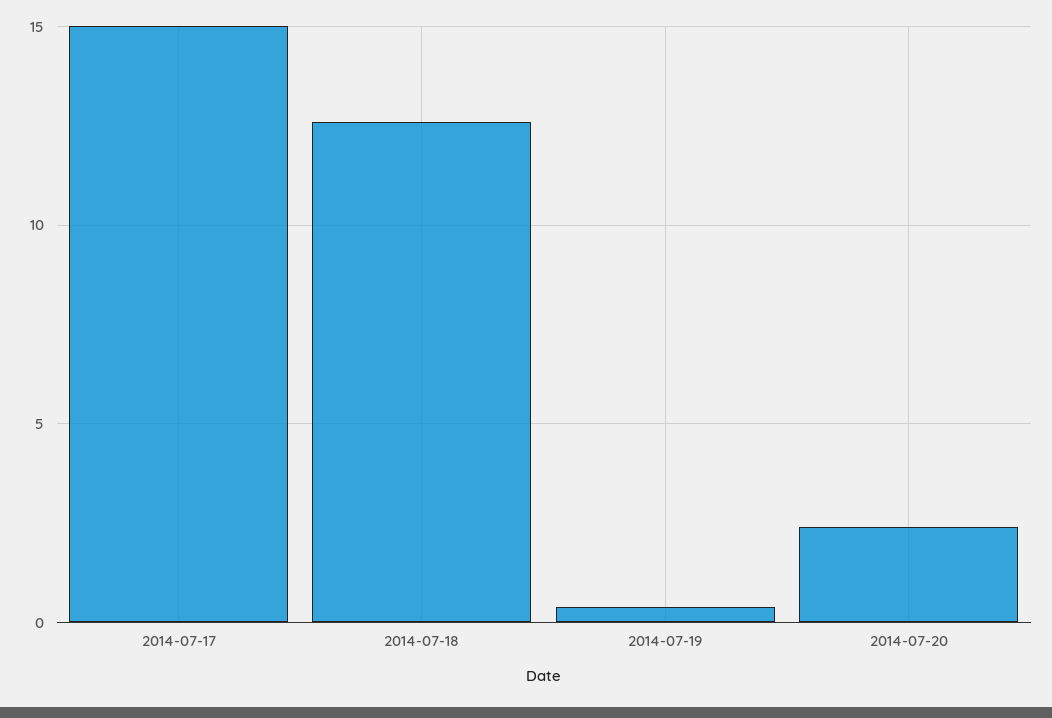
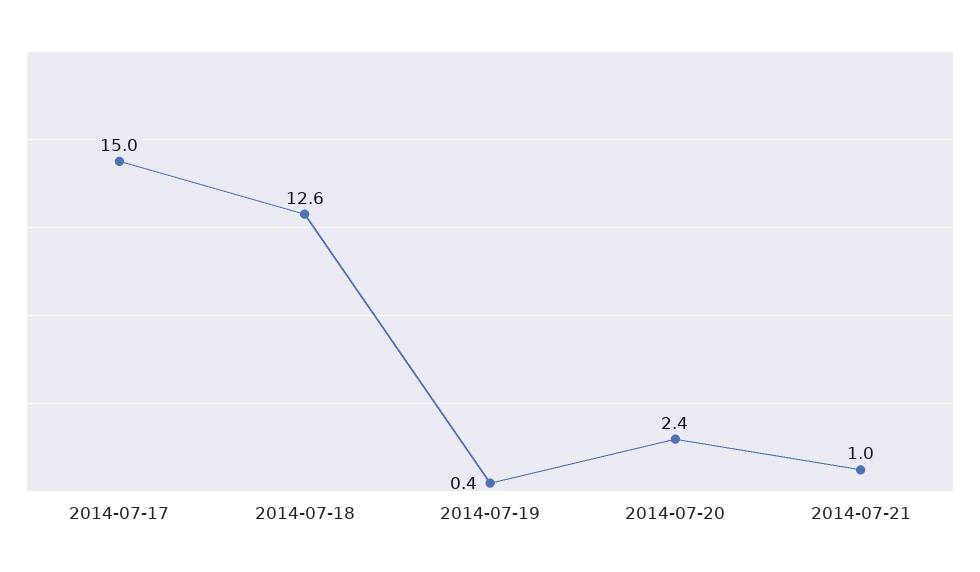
2014-07-21: none -> 1

